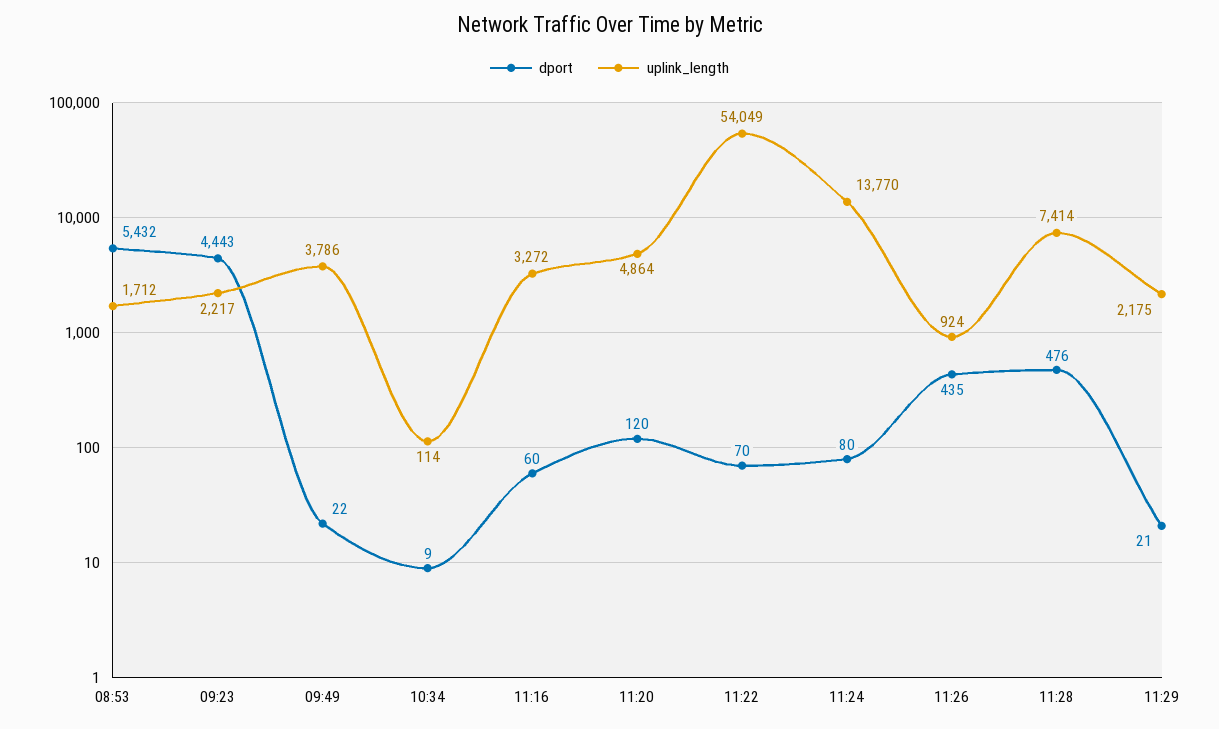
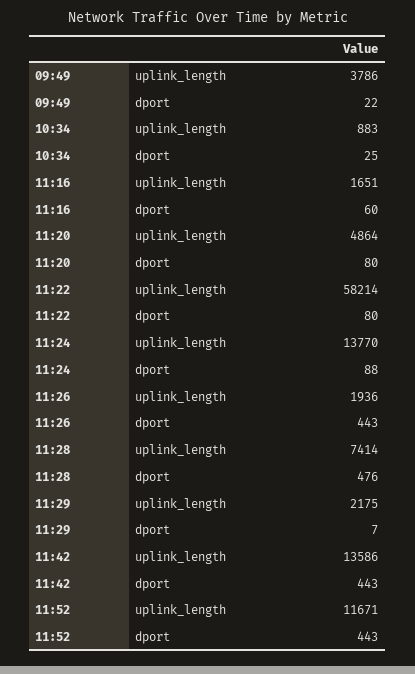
dport, 08:53: 5432 -> none
uplink_length, 08:53: 1712 -> none
dport, 09:23: 4443 -> none
uplink_length, 09:23: 2217 -> none
dport, 10:34: 9 -> 25
uplink_length, 10:34: 114 -> 883
uplink_length, 11:16: 3272 -> 1651
dport, 11:20: 120 -> 80
dport, 11:22: 70 -> 80
uplink_length, 11:22: 54049 -> 58214
dport, 11:24: 80 -> 88
dport, 11:26: 435 -> 443
uplink_length, 11:26: 924 -> 1936
dport, 11:29: 21 -> 7
uplink_length, 11:42: none -> 13586
dport, 11:42: none -> 443
uplink_length, 11:52: none -> 11671
dport, 11:52: none -> 443

